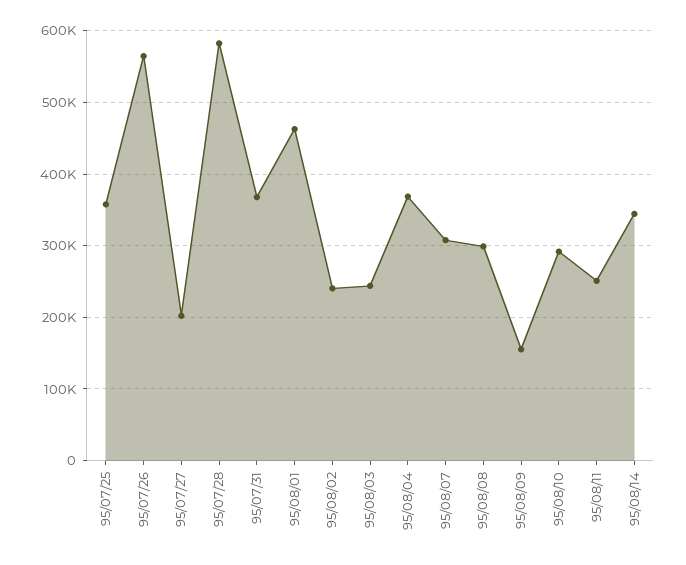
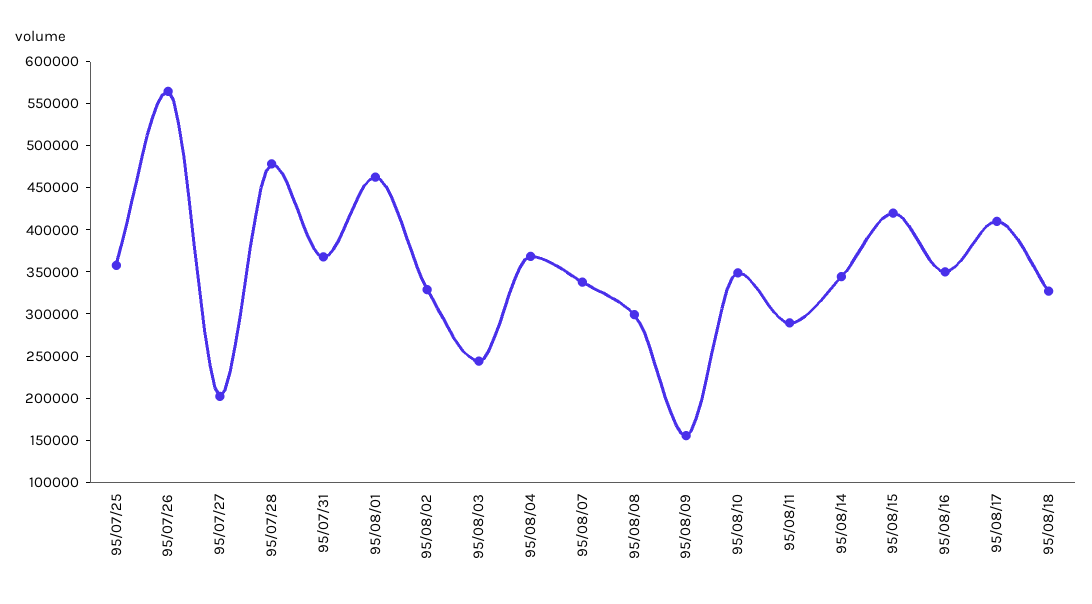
95/07/28: 580000 -> 480000
95/08/02: 240000 -> 330000
95/08/07: 310000 -> 340000
95/08/10: 290000 -> 350000
95/08/11: 250000 -> 290000
95/08/15: none -> 420000
95/08/16: none -> 350000
95/08/17: none -> 410000
95/08/18: none -> 330000

